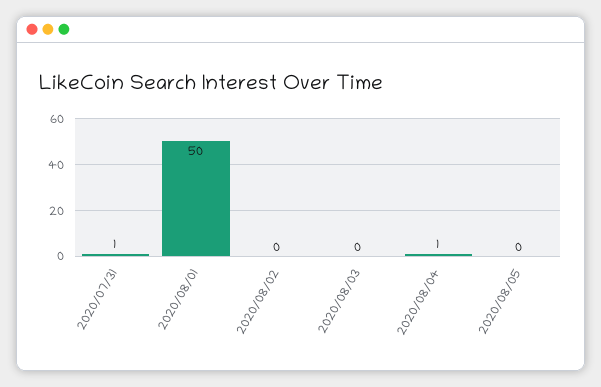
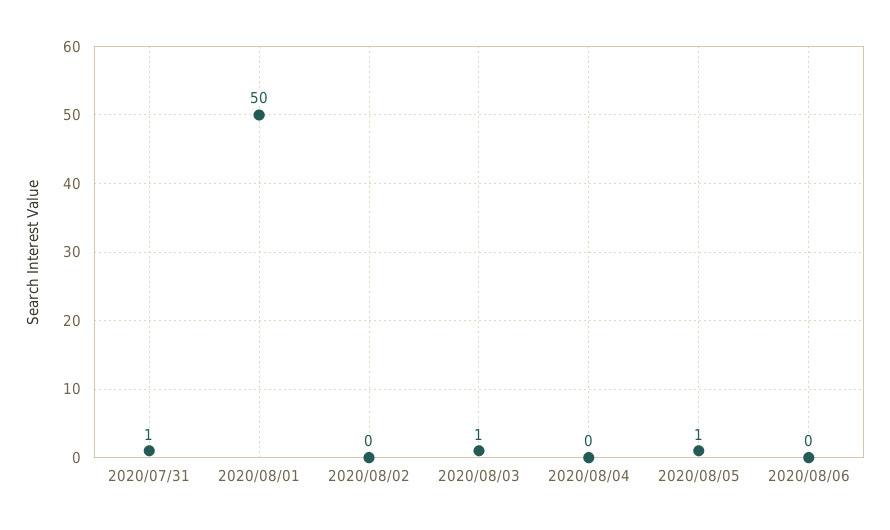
2020/08/03: 0 -> 1
2020/08/04: 1 -> 0
2020/08/05: 0 -> 1
2020/08/06: none -> 0

